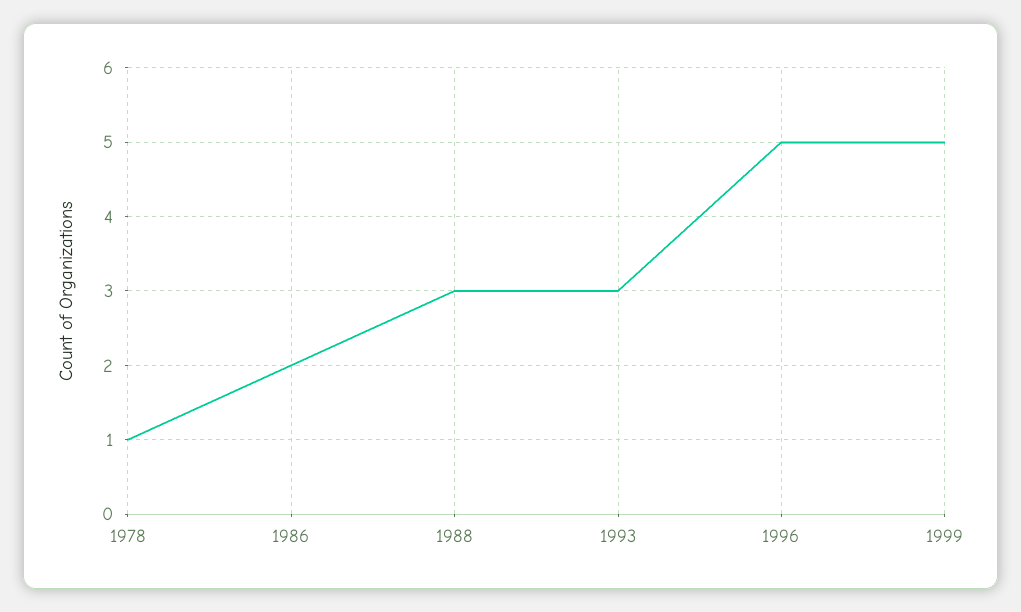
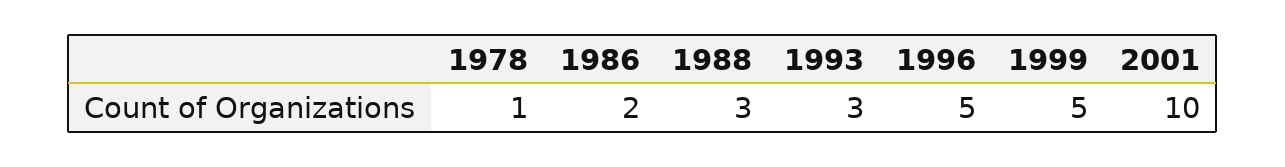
2001: none -> 10

